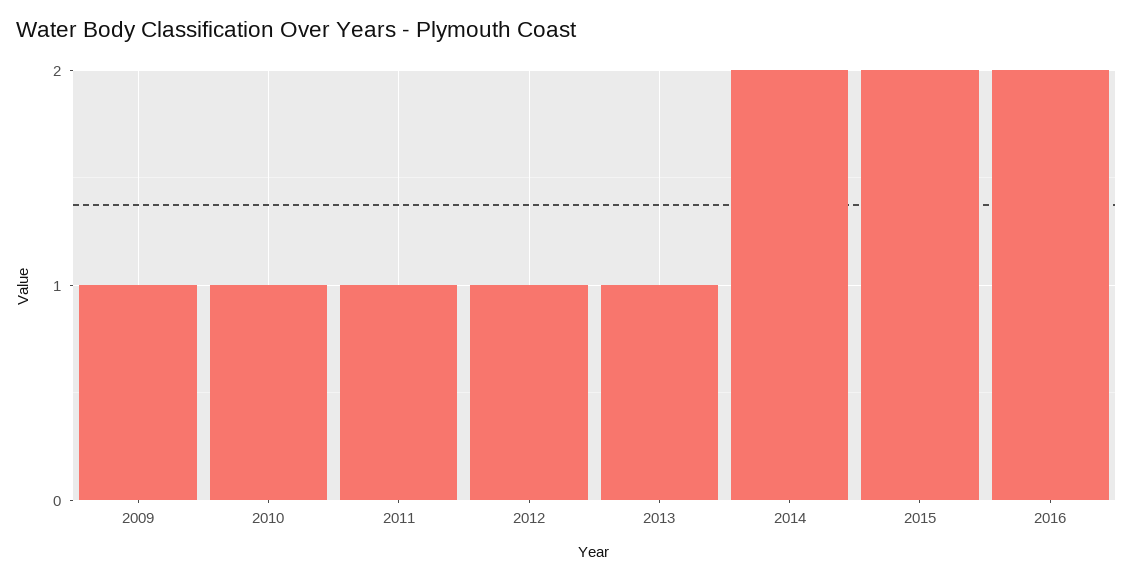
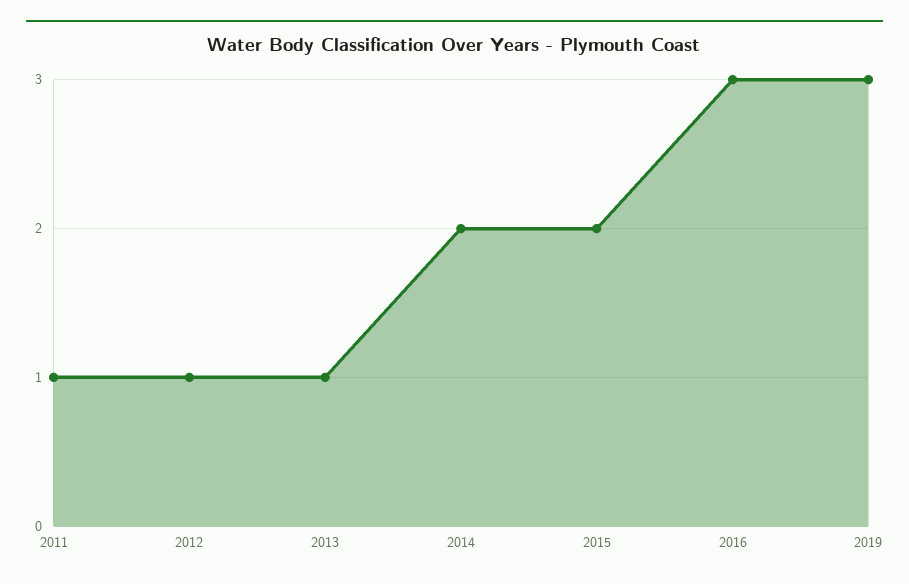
2009: 1 -> none
2010: 1 -> none
2016: 2 -> 3
2019: none -> 3

